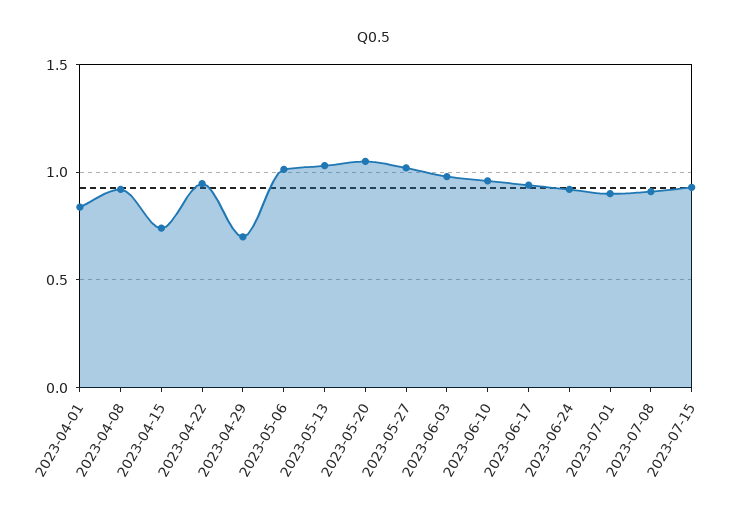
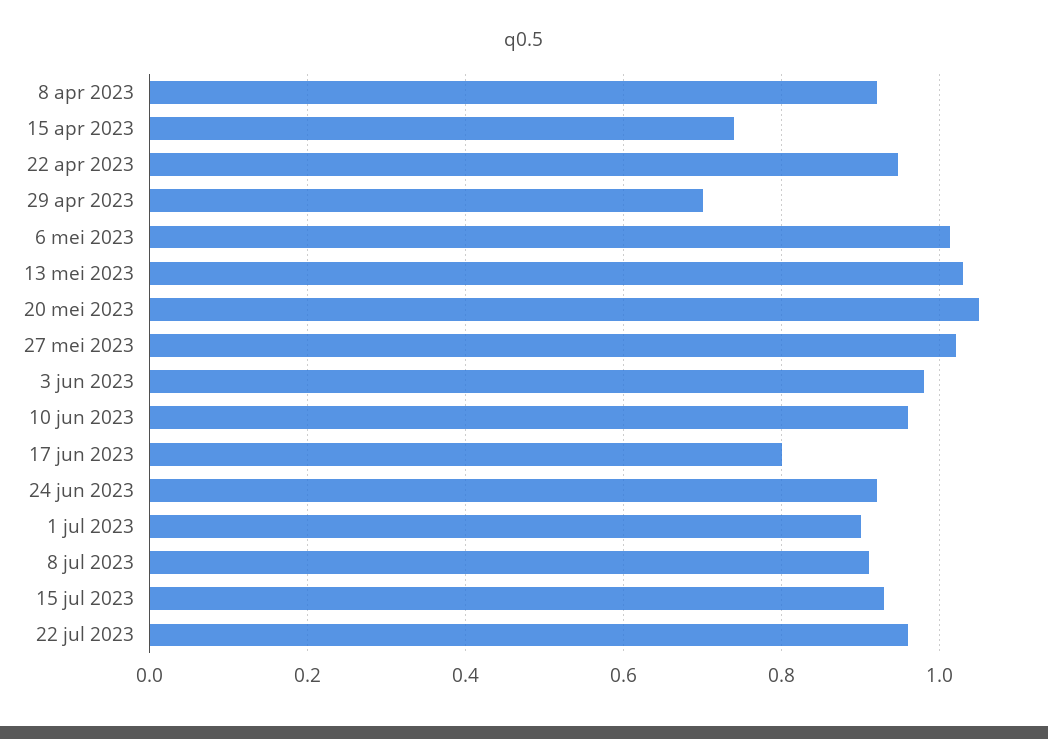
2023-04-01: 0.85 -> none
2023-06-17: 0.95 -> 0.8
22 jul 2023: none -> 0.96

